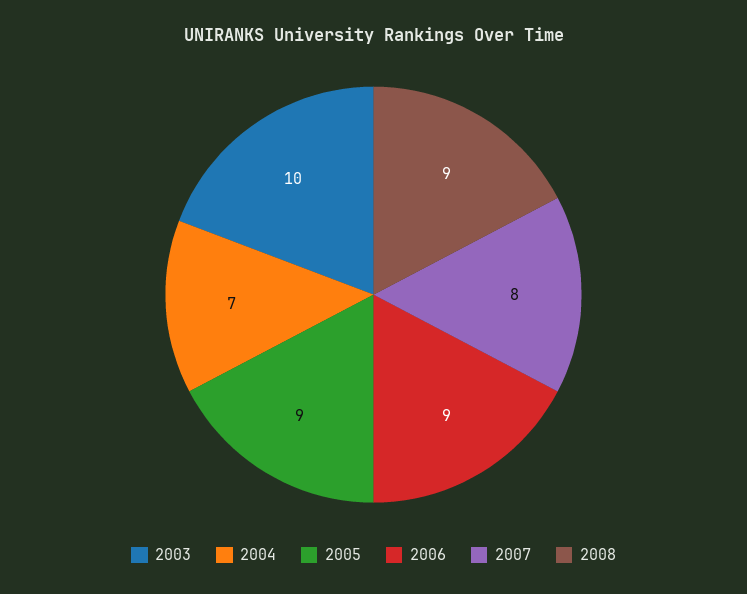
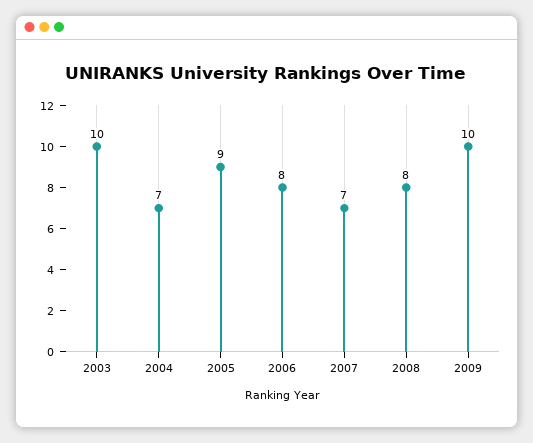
2006: 9 -> 8
2007: 8 -> 7
2008: 9 -> 8
2009: none -> 10

